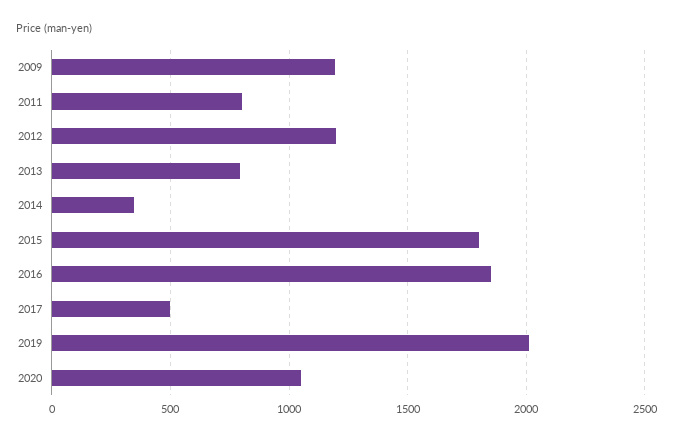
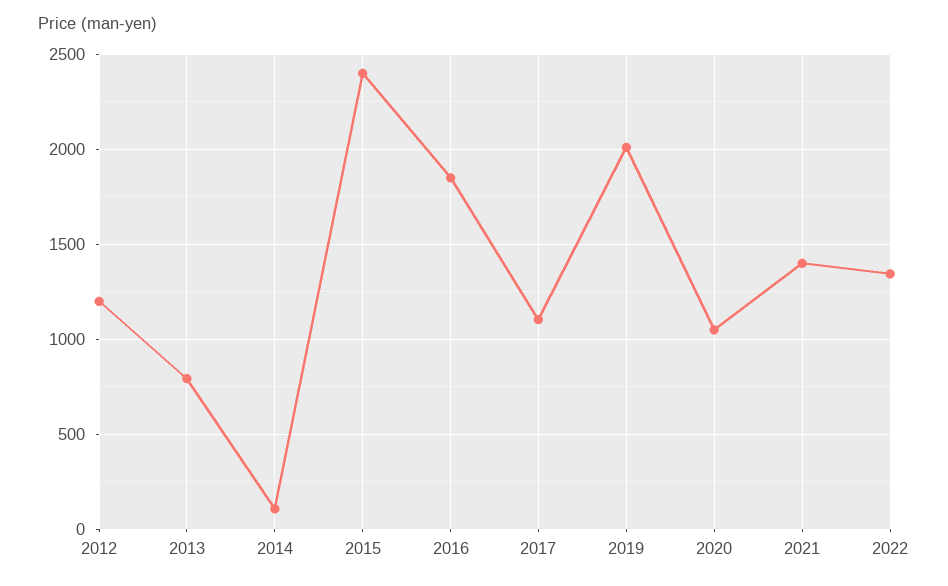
2009: 1200 -> none
2011: 800 -> none
2014: 350 -> 100
2015: 1800 -> 2400
2017: 500 -> 1100
2021: none -> 1400
2022: none -> 1350

